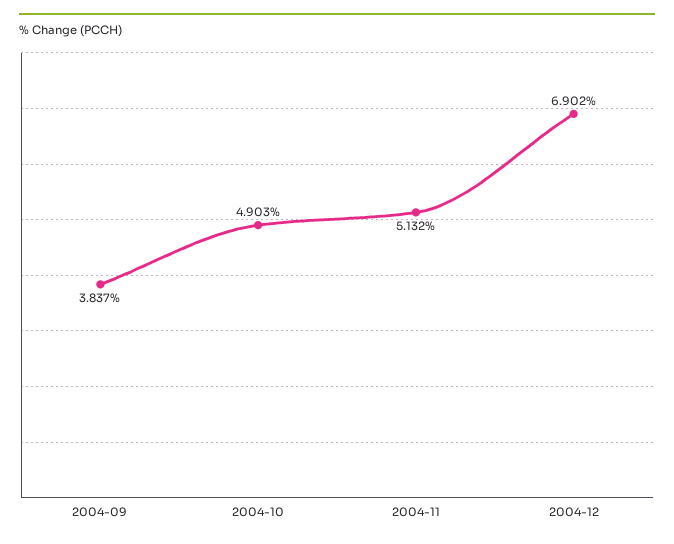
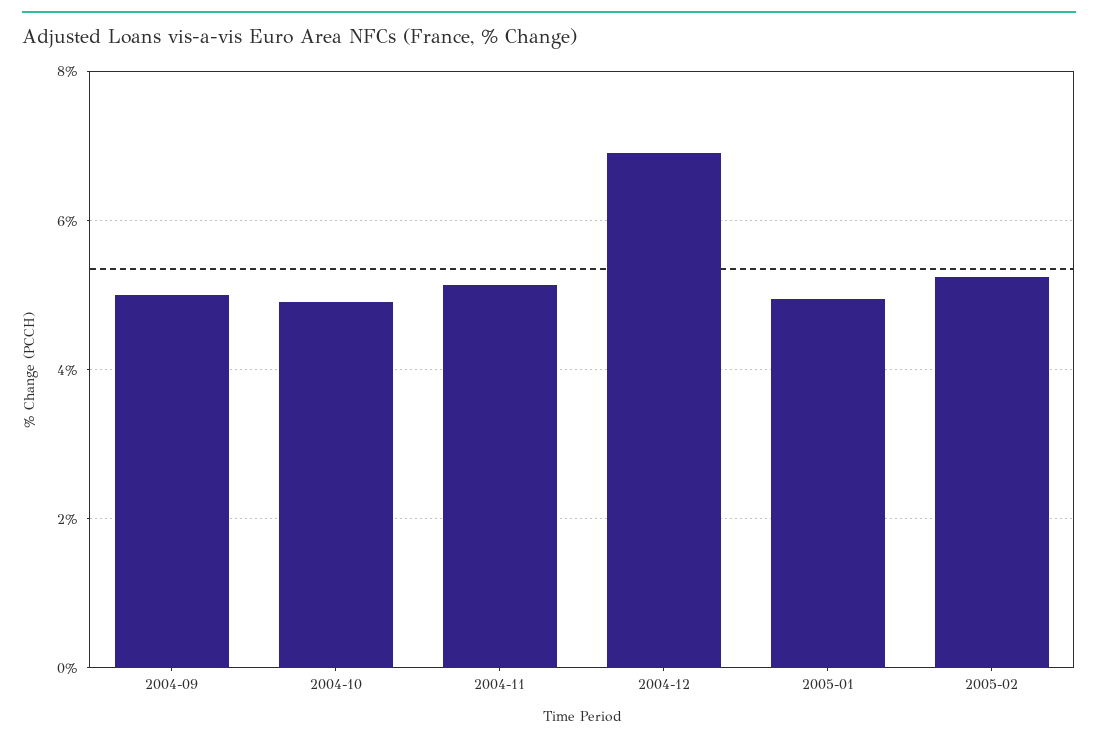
2004-09: 3.837 -> 5
2005-01: none -> 5
2005-02: none -> 5.2

